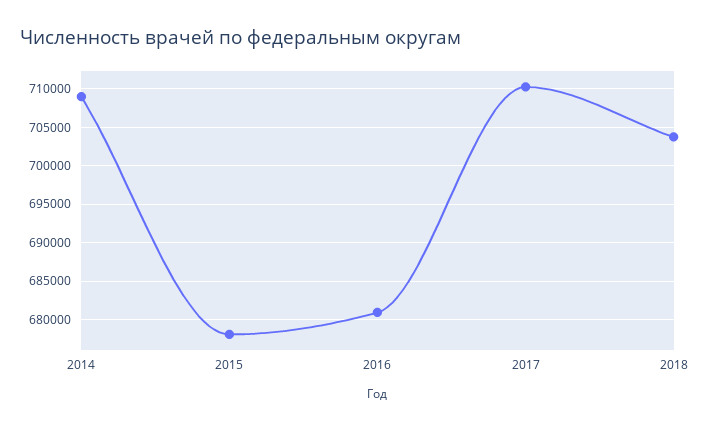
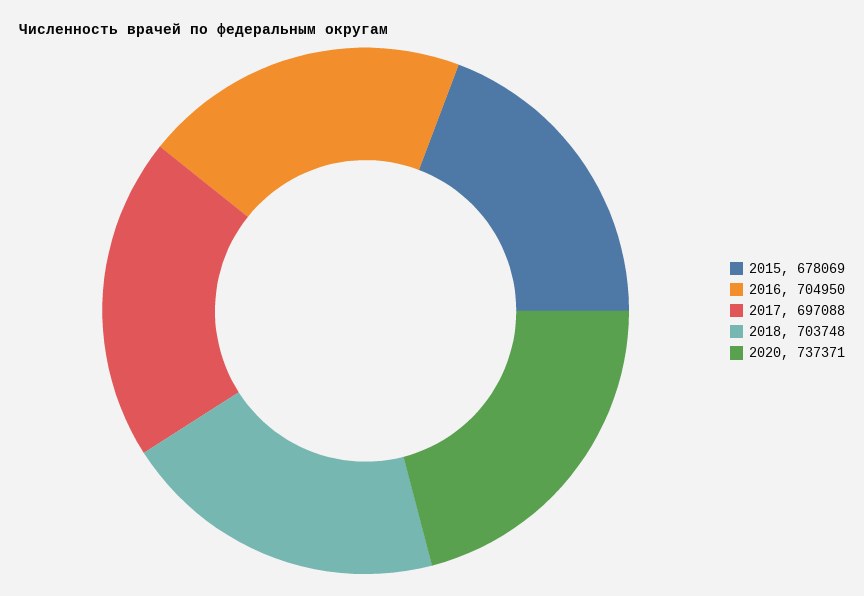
2014: 709000 -> none
2016: 681000 -> 704950
2017: 710000 -> 697088
2020: none -> 737371

